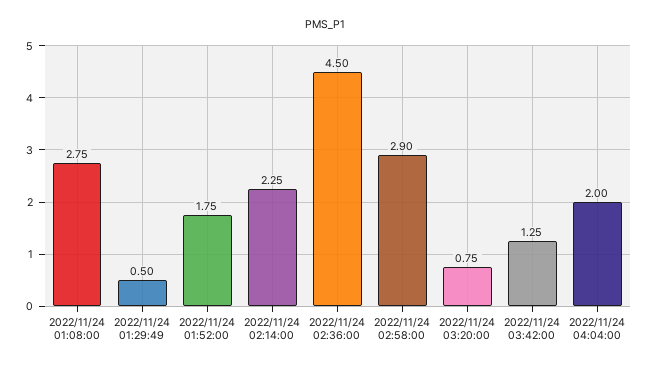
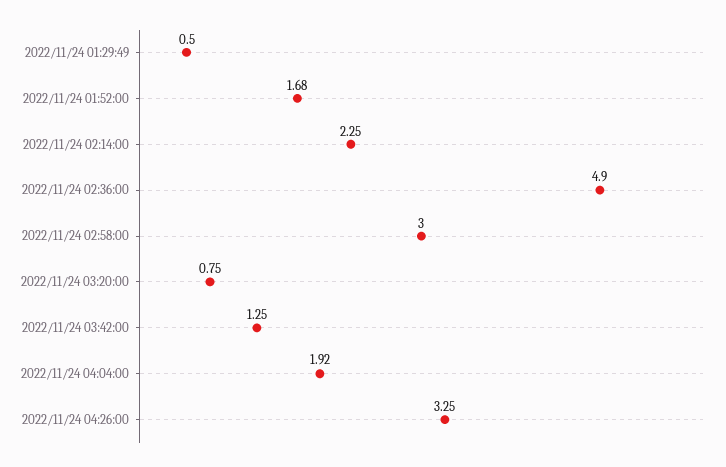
2022/11/24 01:08:00: 2.75 -> none
2022/11/24 01:52:00: 1.75 -> 1.68
2022/11/24 02:36:00: 4.5 -> 4.9
2022/11/24 02:58:00: 2.9 -> 3
2022/11/24 04:04:00: 2 -> 1.92
2022/11/24 04:26:00: none -> 3.25

